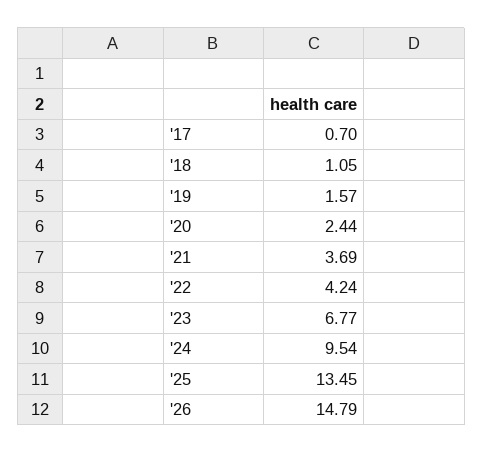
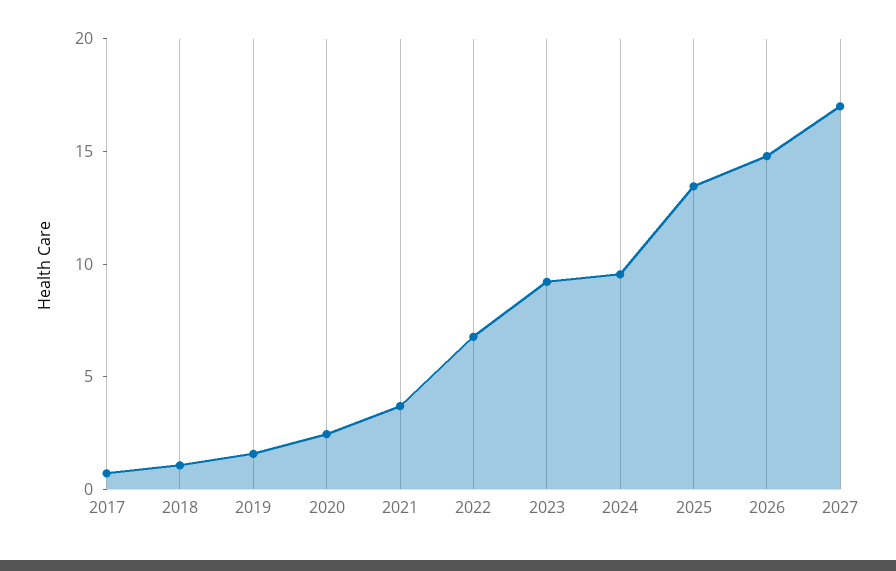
'22: 4.24 -> 7
'23: 6.77 -> 9
2027: none -> 17

